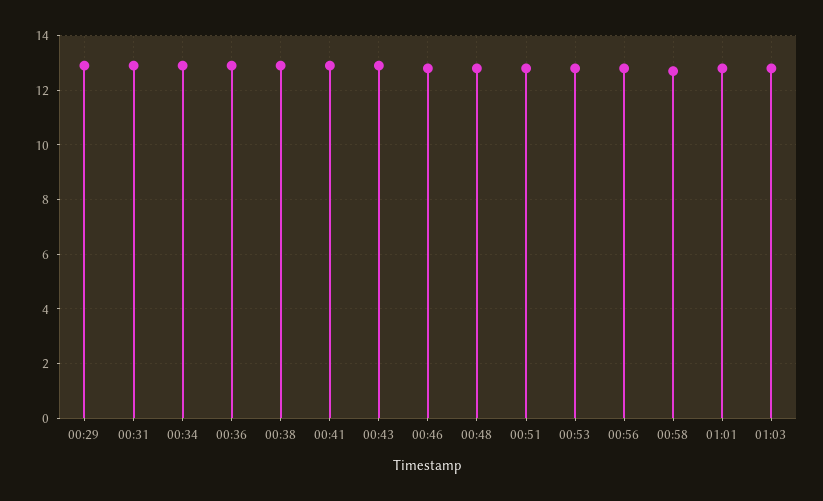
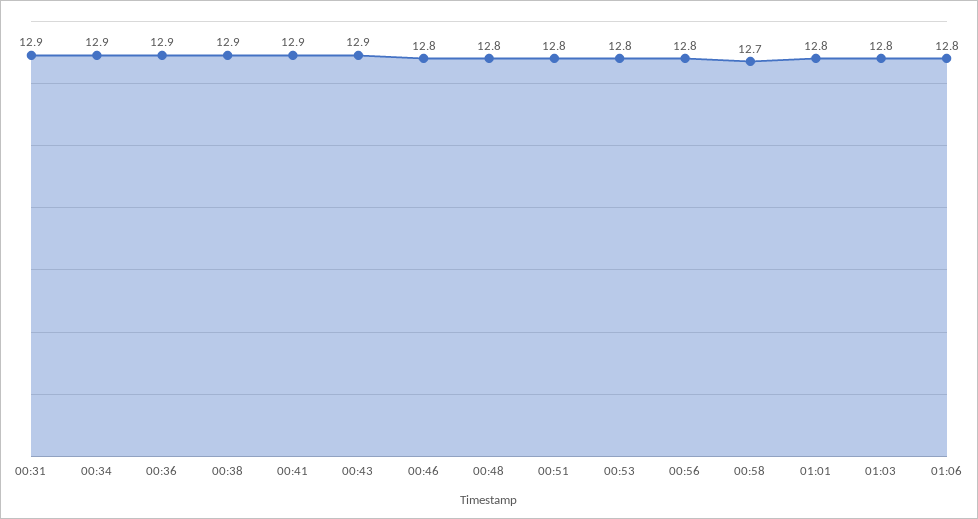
00:29: 13 -> none
01:06: none -> 12.8

